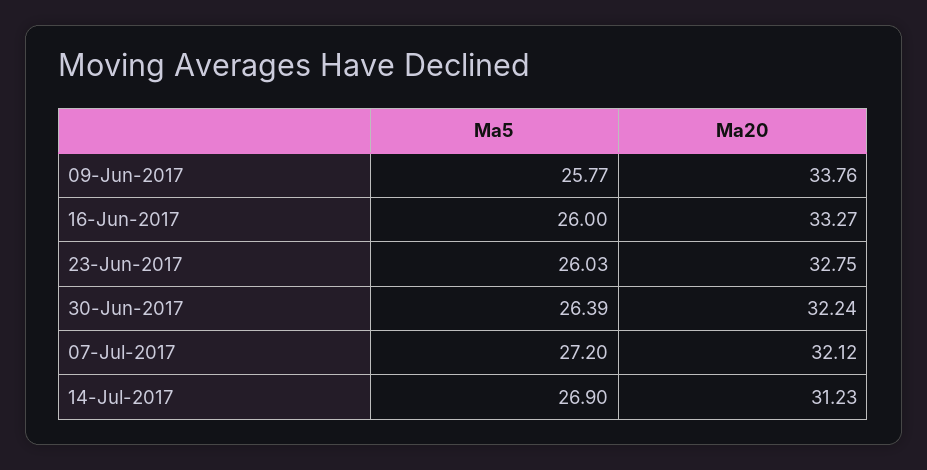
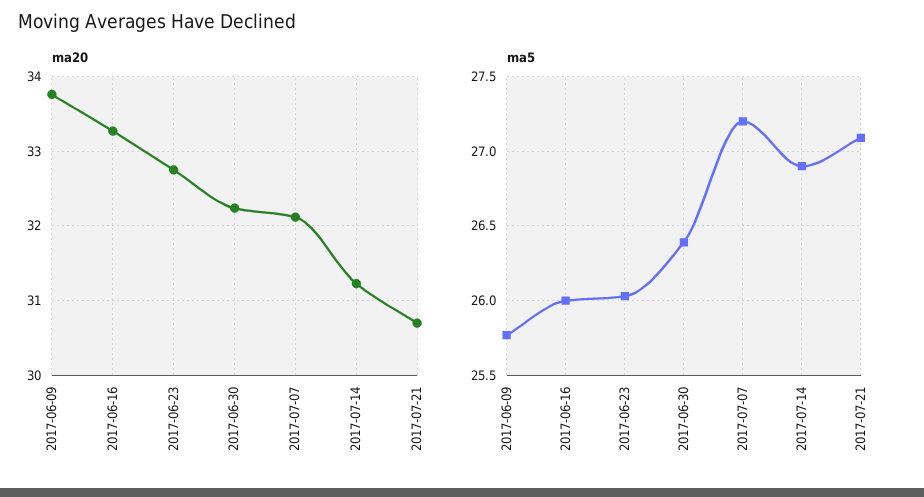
Ma20, 2017-07-21: none -> 30.7
Ma5, 2017-07-21: none -> 27.1

